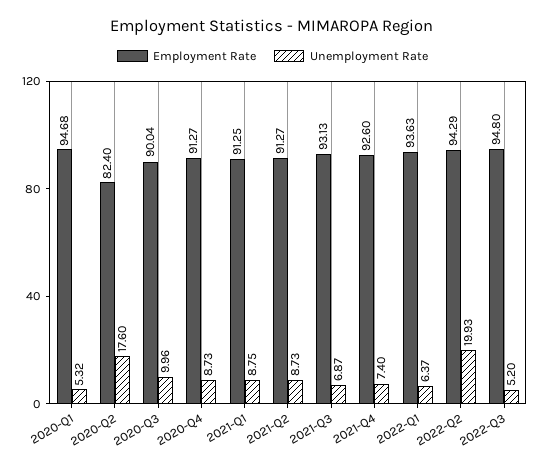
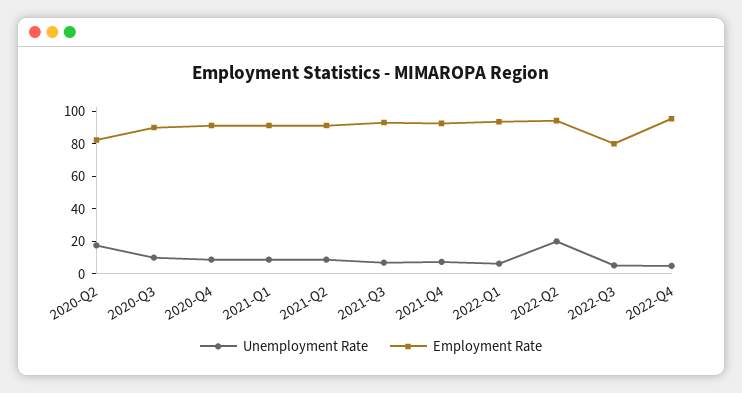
Employment Rate, 2020-Q1: 94.68 -> none
Unemployment Rate, 2020-Q1: 5.32 -> none
Employment Rate, 2022-Q3: 94.8 -> 80
Unemployment Rate, 2022-Q4: none -> 5
Employment Rate, 2022-Q4: none -> 95

